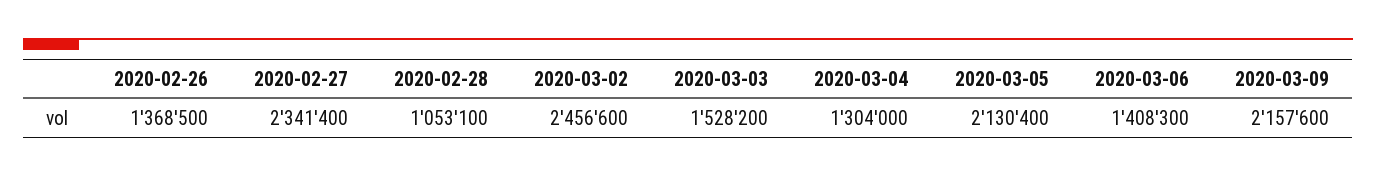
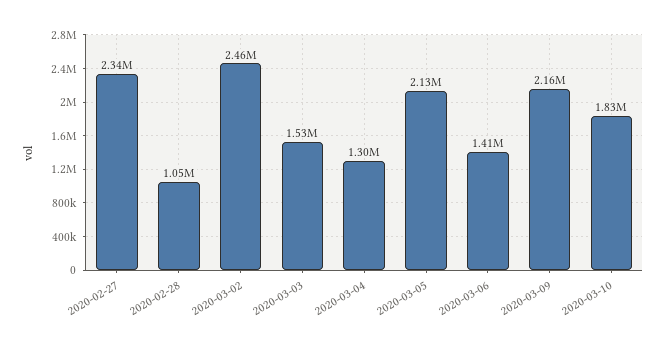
2020-02-26: 1368500 -> none
2020-03-10: none -> 1830000

